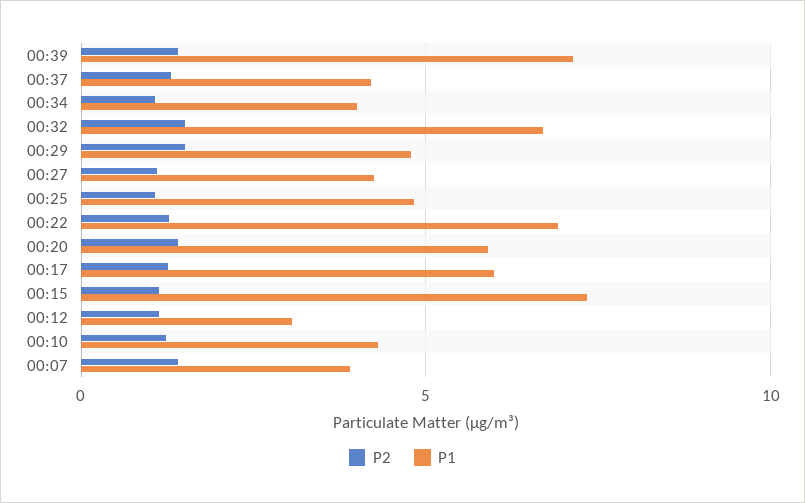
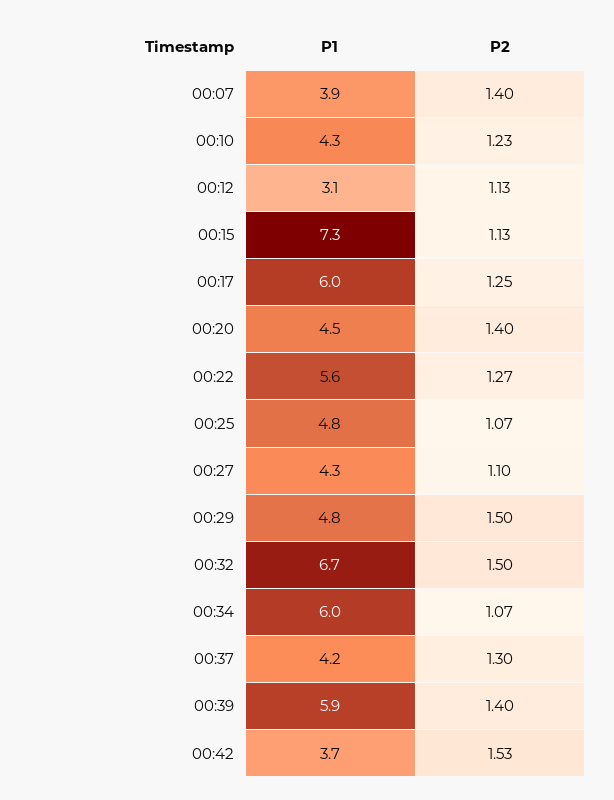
P1, 00:39: 7 -> 5.9
P1, 00:34: 4 -> 6
P1, 00:22: 7 -> 5.6
P1, 00:20: 6 -> 4.5
P1, 00:42: none -> 3.7
P2, 00:42: none -> 1.53

